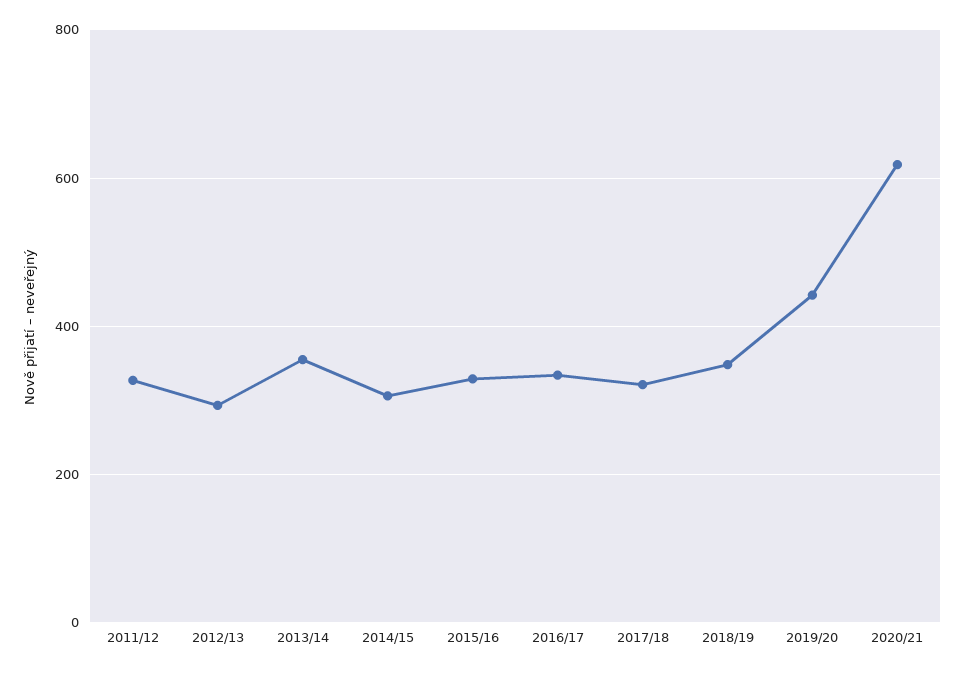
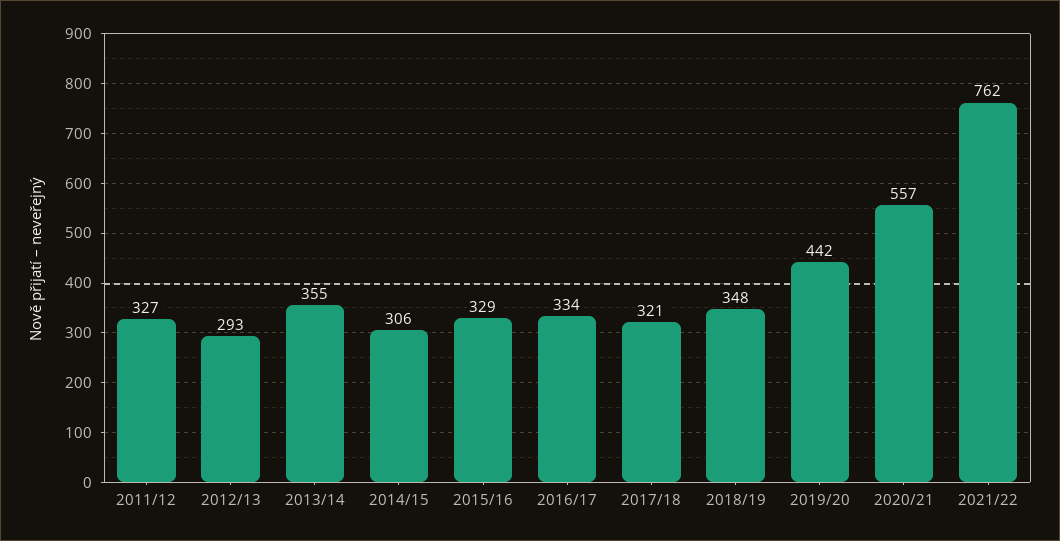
2020/21: 620 -> 557
2021/22: none -> 762

